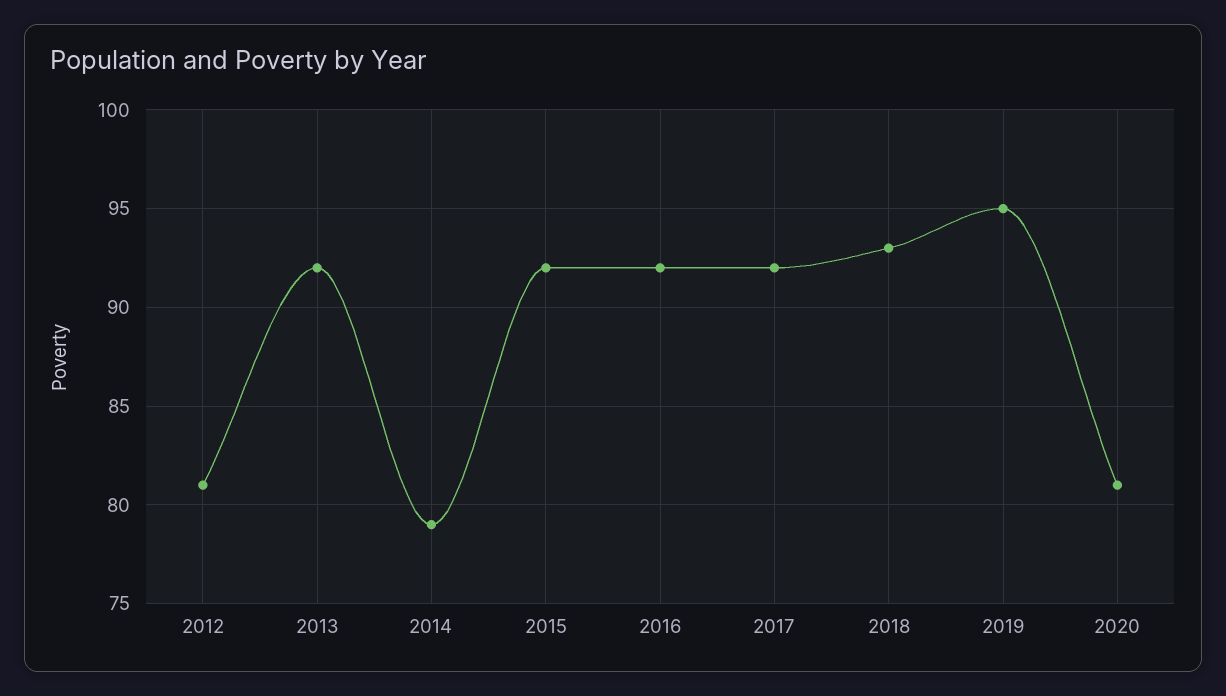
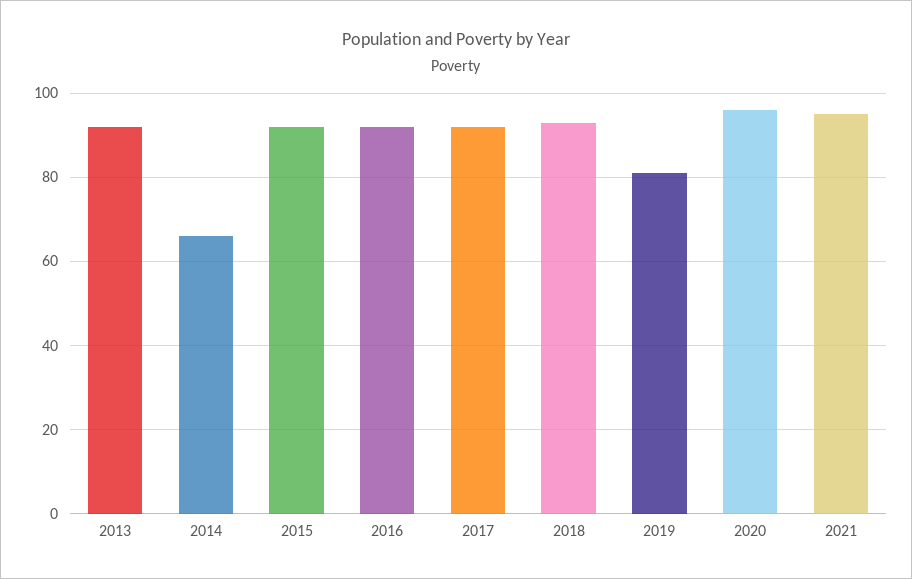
2012: 81 -> none
2014: 79 -> 65
2019: 95 -> 80
2020: 81 -> 95
2021: none -> 95

